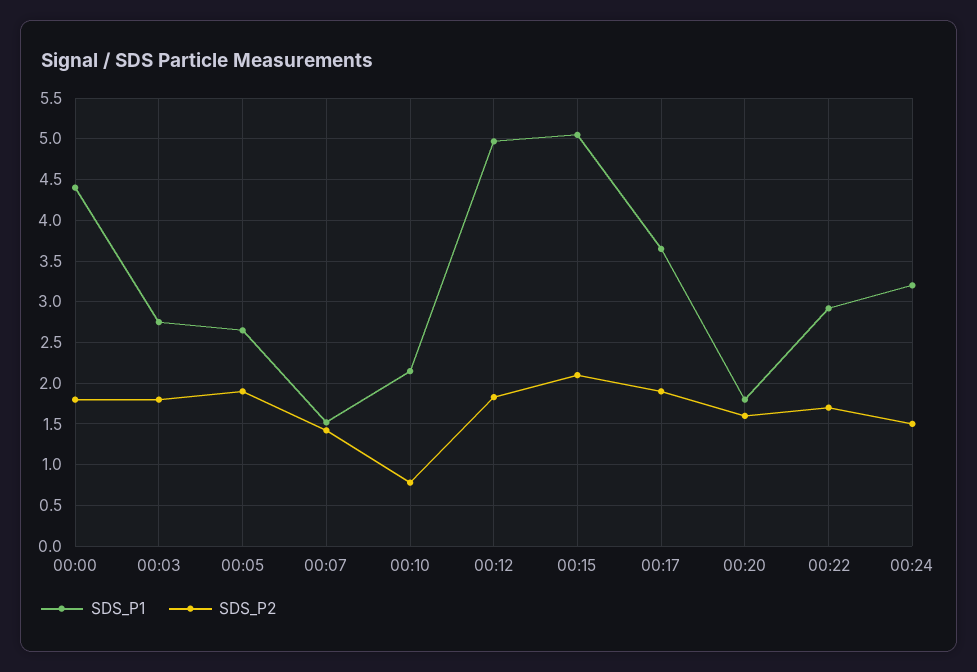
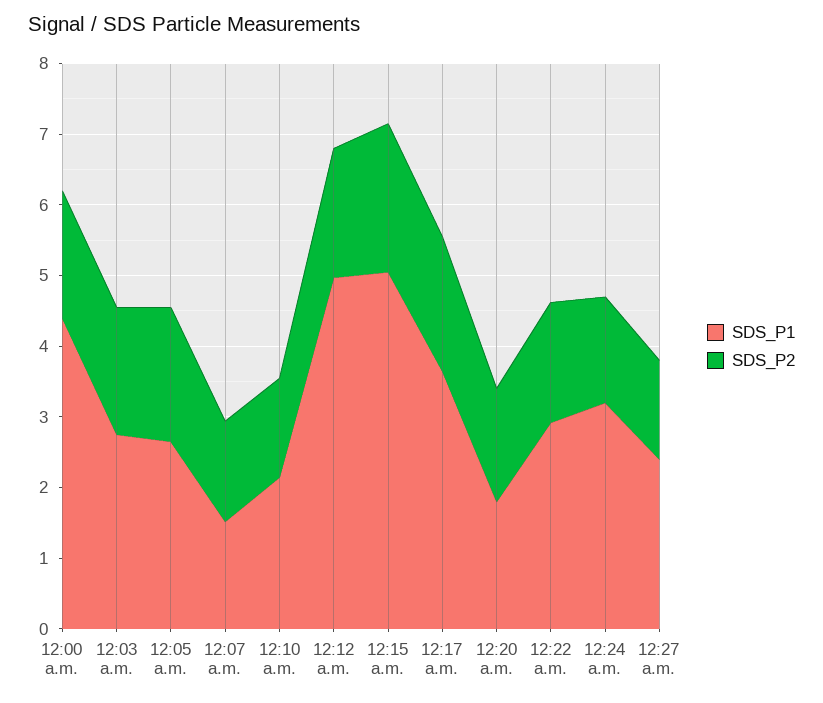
SDS_P2, 00:10: 0.8 -> 1.4
SDS_P1, 12:27 a.m.: none -> 2.4
SDS_P2, 12:27 a.m.: none -> 1.4

